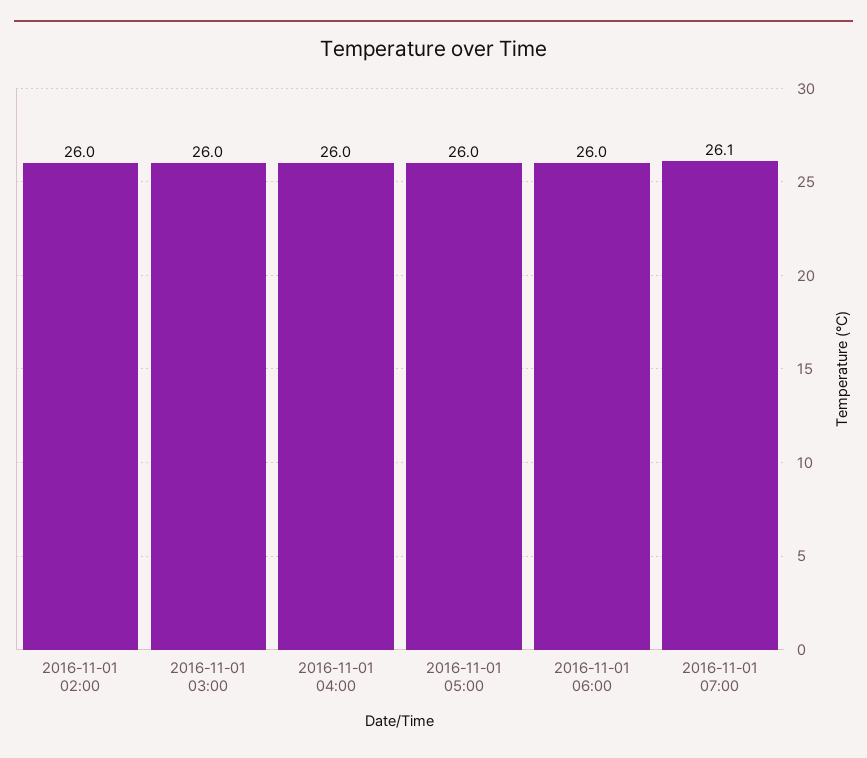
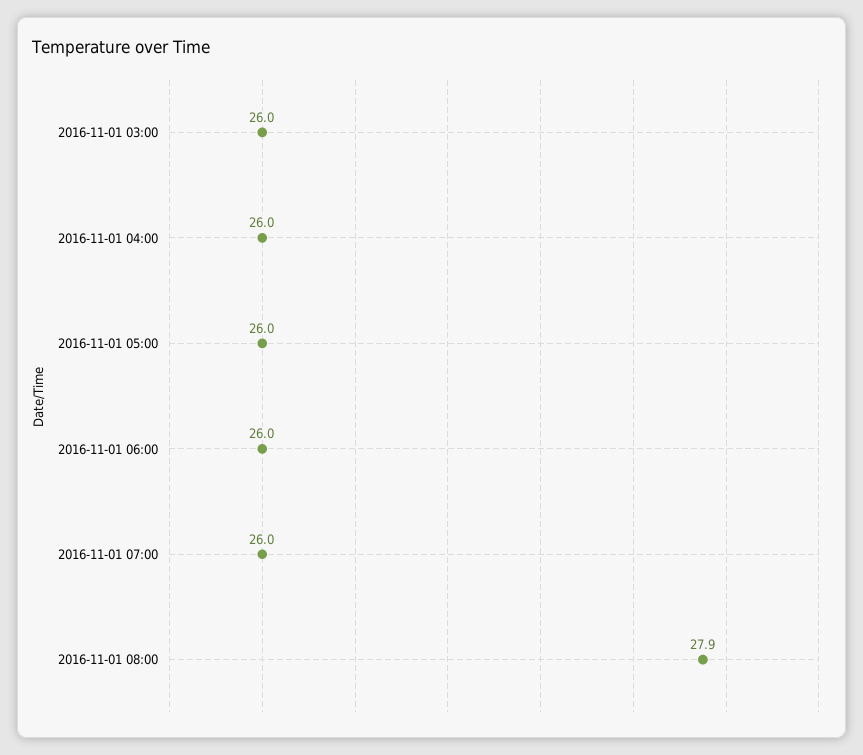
2016-11-01 02:00: 26 -> none
2016-11-01 07:00: 26.1 -> 26
2016-11-01 08:00: none -> 27.9

